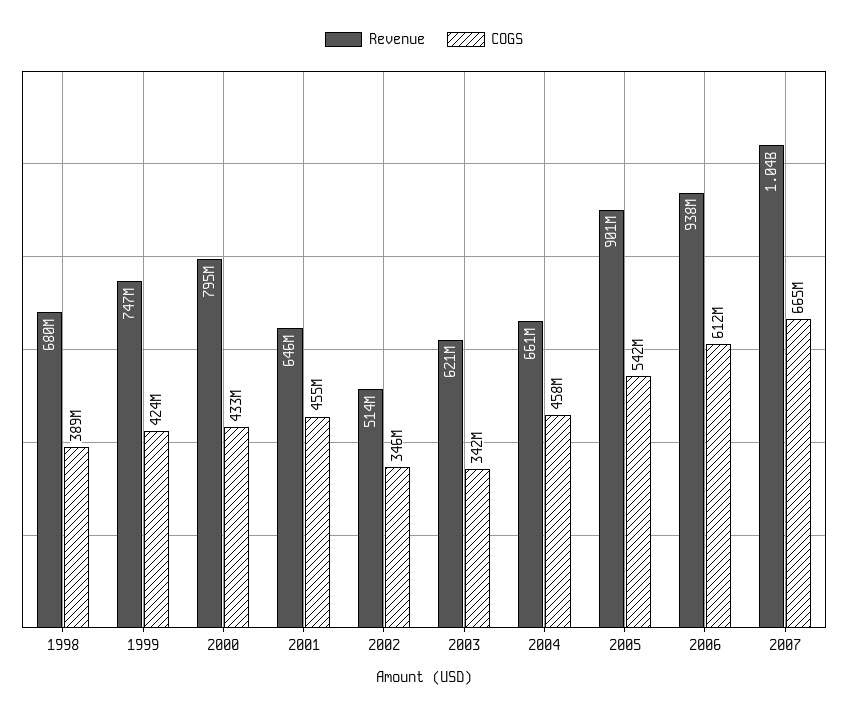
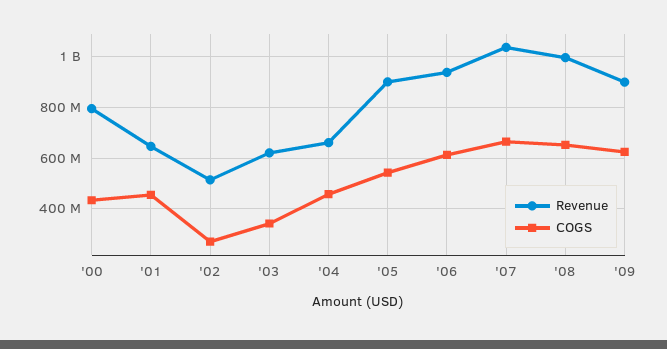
Revenue, 1998: 680000000 -> none
COGS, 1998: 389000000 -> none
Revenue, 1999: 747000000 -> none
COGS, 1999: 424000000 -> none
COGS, 2002: 346000000 -> 275000000
Revenue, '08: none -> 1000000000
COGS, '08: none -> 650000000
Revenue, '09: none -> 900000000
COGS, '09: none -> 625000000

